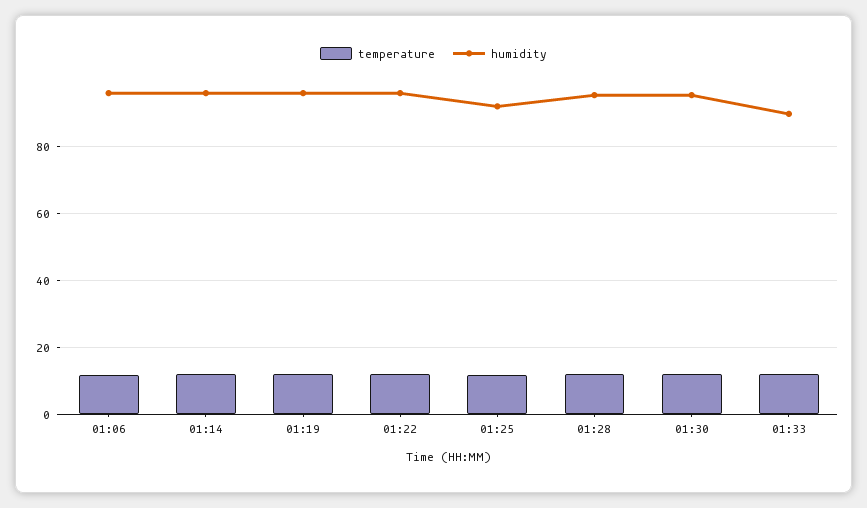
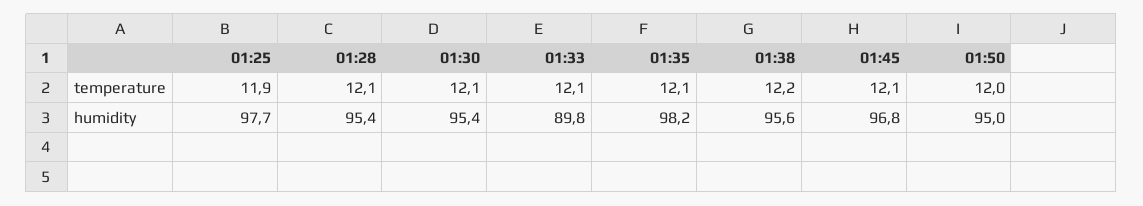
temperature, 01:06: 12 -> none
humidity, 01:06: 96 -> none
temperature, 01:14: 12 -> none
humidity, 01:14: 96 -> none
temperature, 01:19: 12 -> none
humidity, 01:19: 96 -> none
temperature, 01:22: 12 -> none
humidity, 01:22: 96 -> none
humidity, 01:25: 92 -> 97.7
temperature, 01:35: none -> 12.1
temperature, 01:38: none -> 12.2
temperature, 01:45: none -> 12.1
temperature, 01:50: none -> 12
humidity, 01:35: none -> 98.2
humidity, 01:38: none -> 95.6
humidity, 01:45: none -> 96.8
humidity, 01:50: none -> 95

